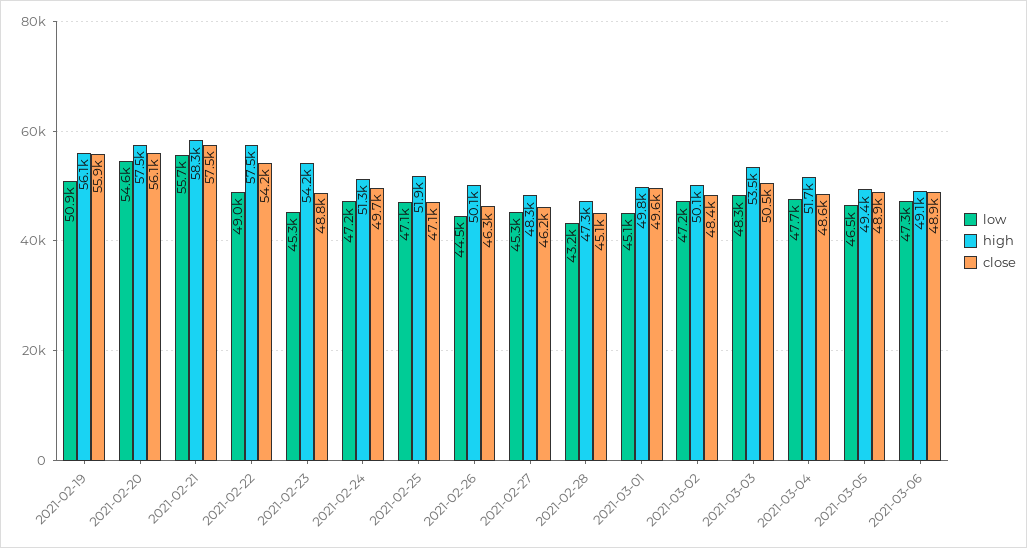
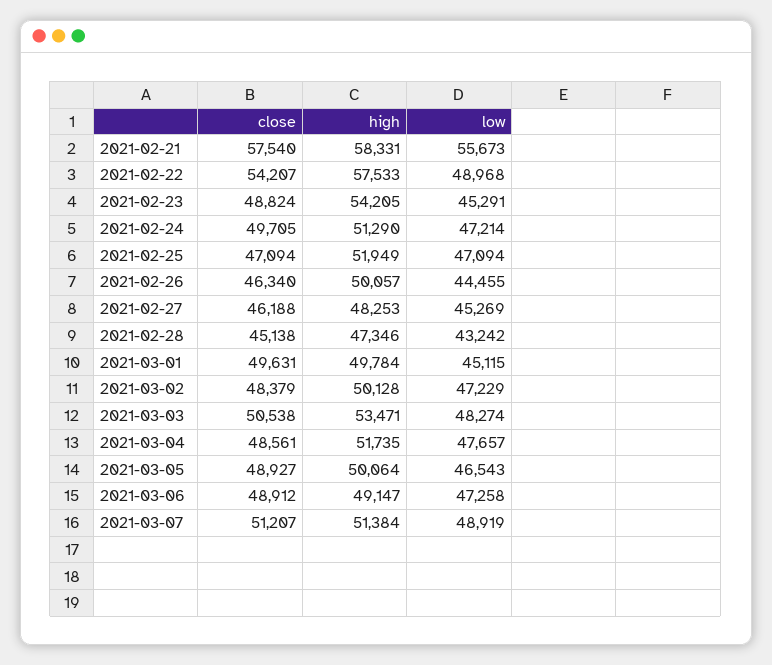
low, 2021-02-19: 50900 -> none
high, 2021-02-19: 56100 -> none
close, 2021-02-19: 55900 -> none
low, 2021-02-20: 54600 -> none
high, 2021-02-20: 57500 -> none
close, 2021-02-20: 56100 -> none
high, 2021-03-05: 49400 -> 50064
close, 2021-03-07: none -> 51207
high, 2021-03-07: none -> 51384
low, 2021-03-07: none -> 48919

